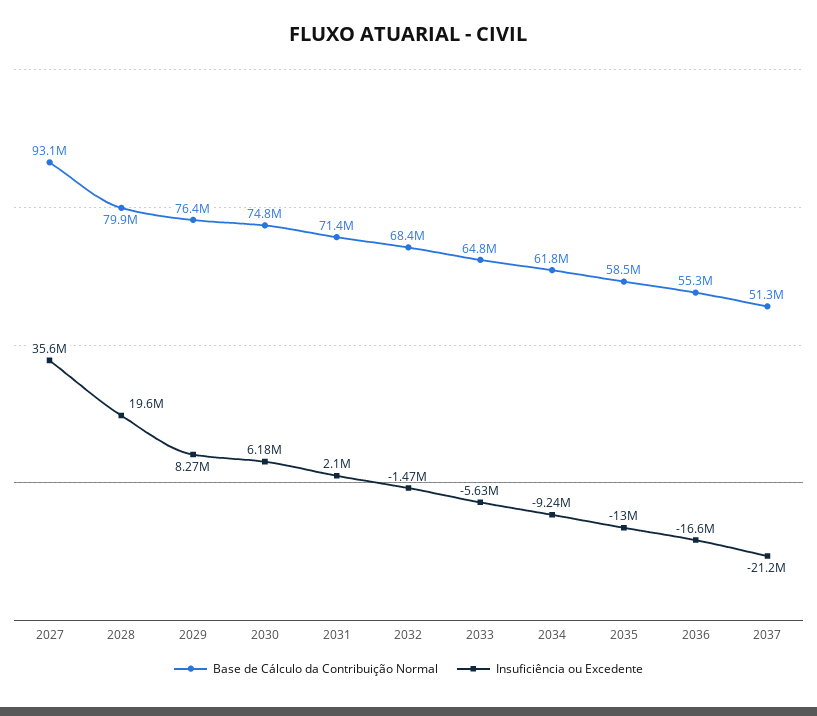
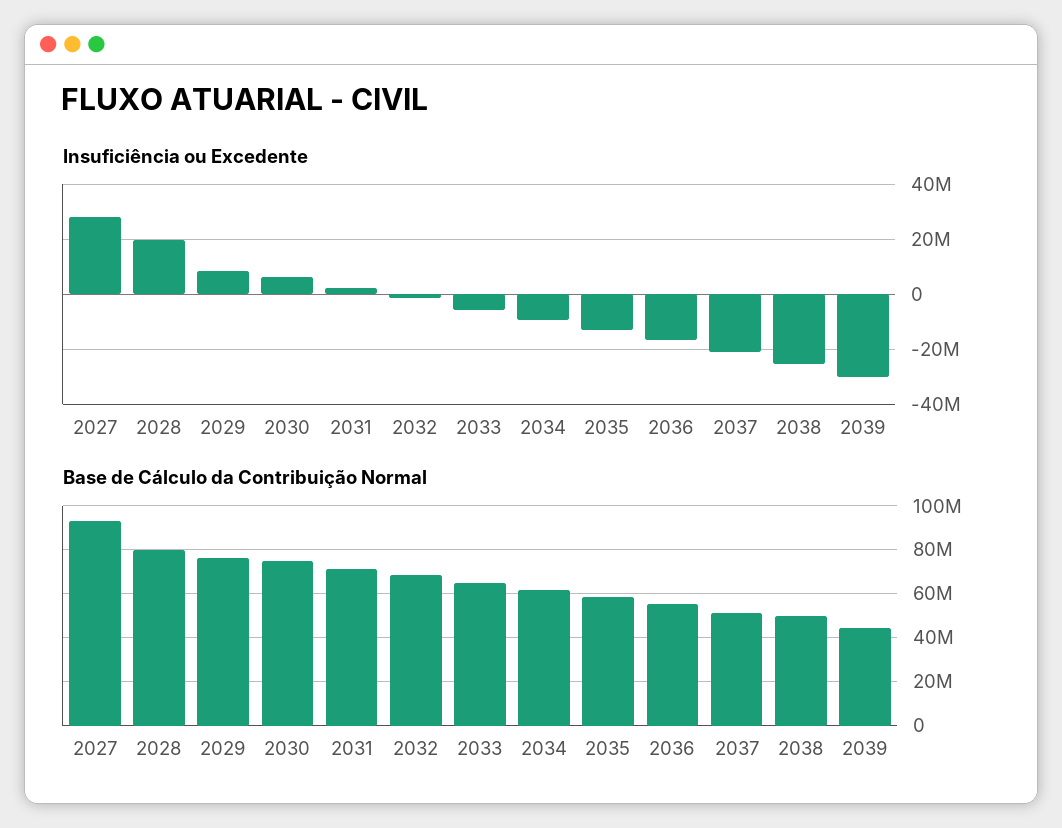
Insuficiência ou Excedente, 2027: 35600000 -> 27500000
Insuficiência ou Excedente, 2038: none -> -25000000
Insuficiência ou Excedente, 2039: none -> -30000000
Base de Cálculo da Contribuição Normal, 2038: none -> 50000000
Base de Cálculo da Contribuição Normal, 2039: none -> 45000000

